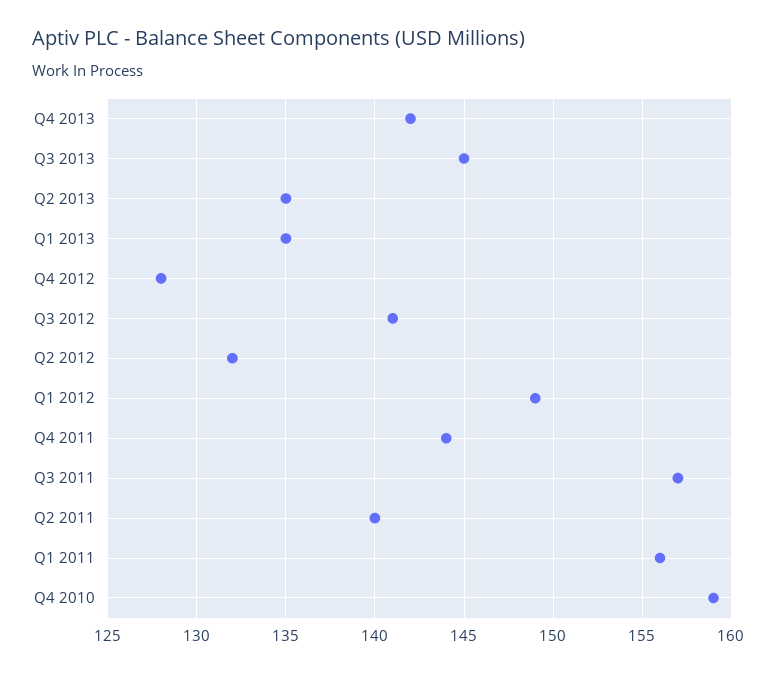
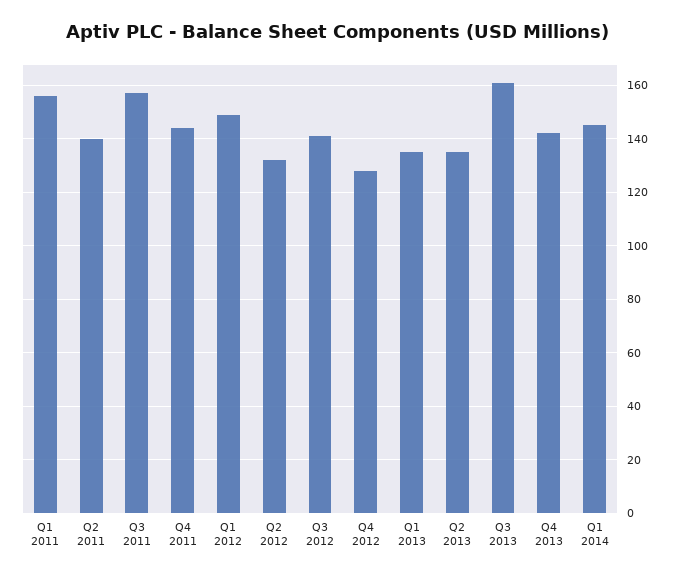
Q3 2013: 145 -> 160
Q4 2010: 159 -> none
Q1 2014: none -> 145

